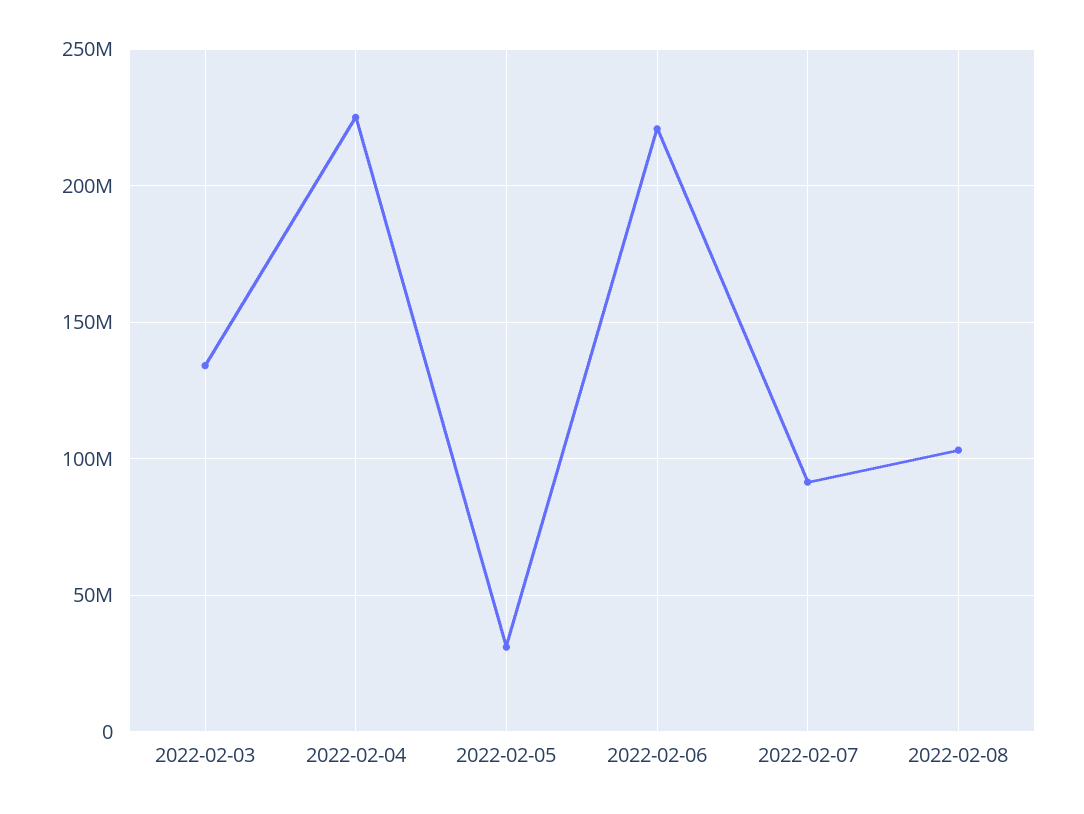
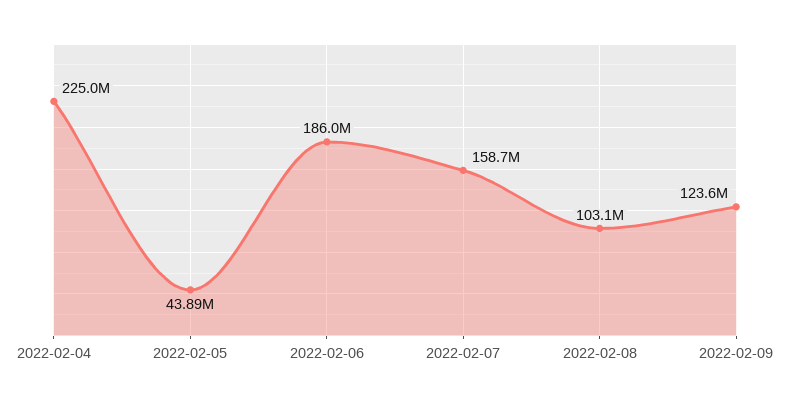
2022-02-03: 135000000 -> none
2022-02-05: 30000000 -> 43890000
2022-02-06: 220000000 -> 186000000
2022-02-07: 90000000 -> 158700000
2022-02-09: none -> 123600000

